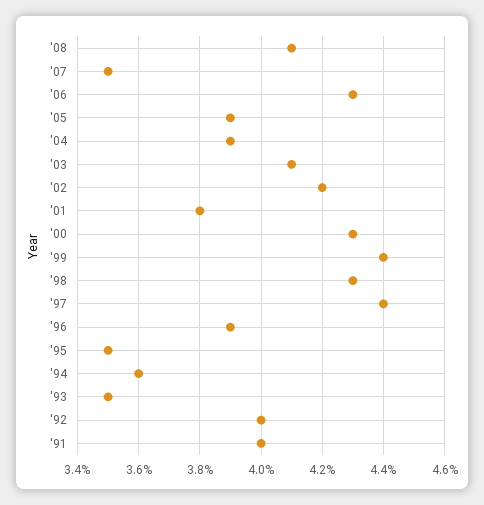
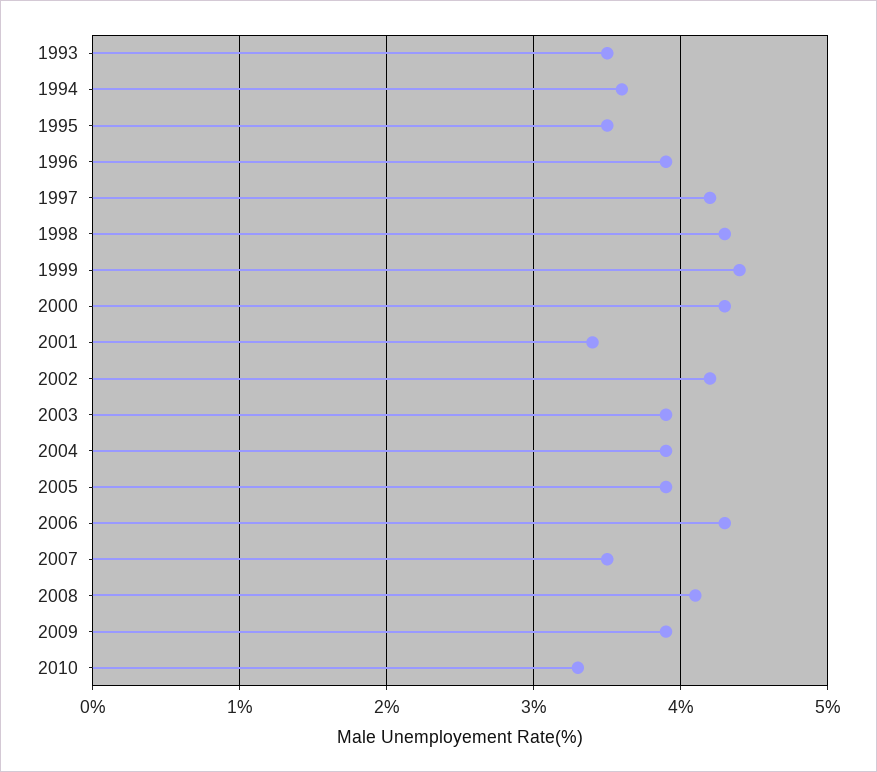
'03: 4.1 -> 3.9
'01: 3.8 -> 3.4
'97: 4.4 -> 4.2
'92: 4 -> none
'91: 4 -> none
2009: none -> 3.9
2010: none -> 3.3

